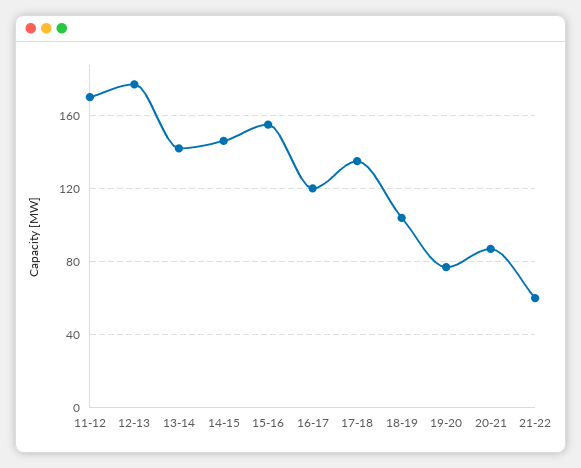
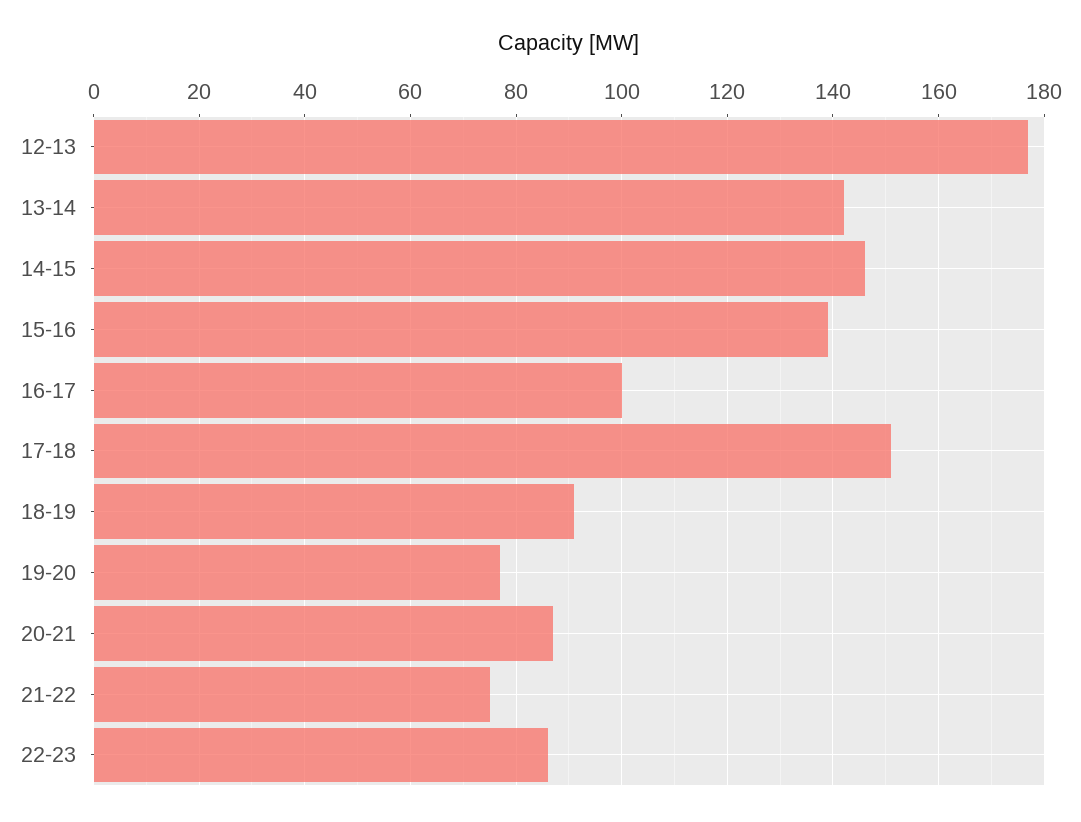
11-12: 170 -> none
15-16: 155 -> 140
16-17: 120 -> 100
17-18: 135 -> 150
18-19: 105 -> 90
21-22: 60 -> 75
22-23: none -> 85

